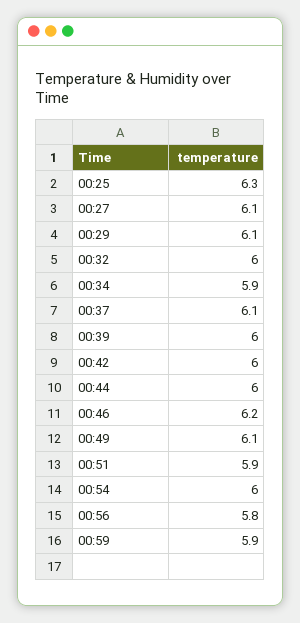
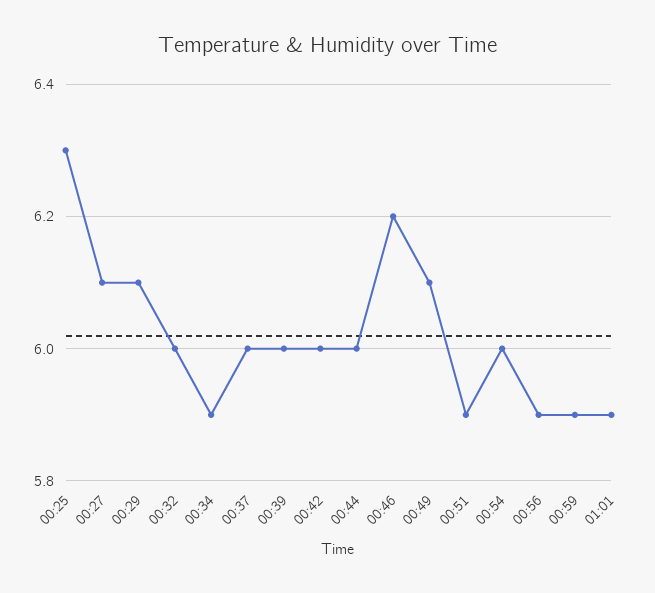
00:37: 6.1 -> 6
00:56: 5.8 -> 5.9
01:01: none -> 5.9

